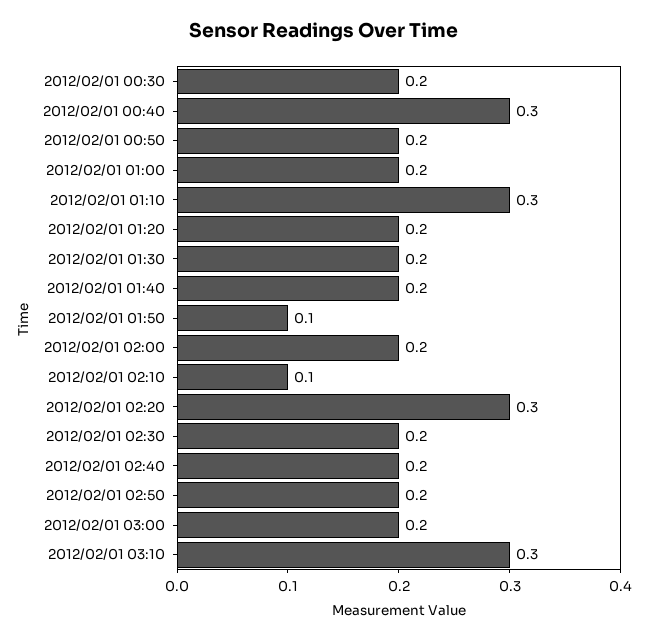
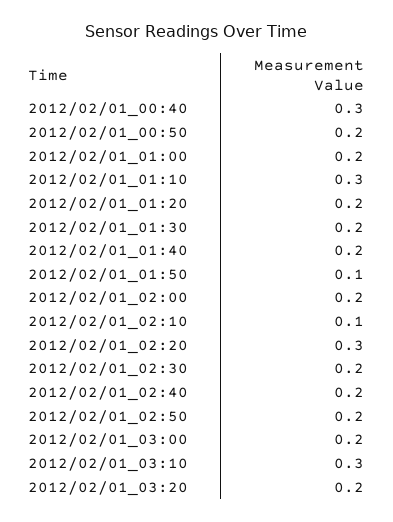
2012/02/01 00:30: 0.2 -> none
2012/02/01_03:20: none -> 0.2

